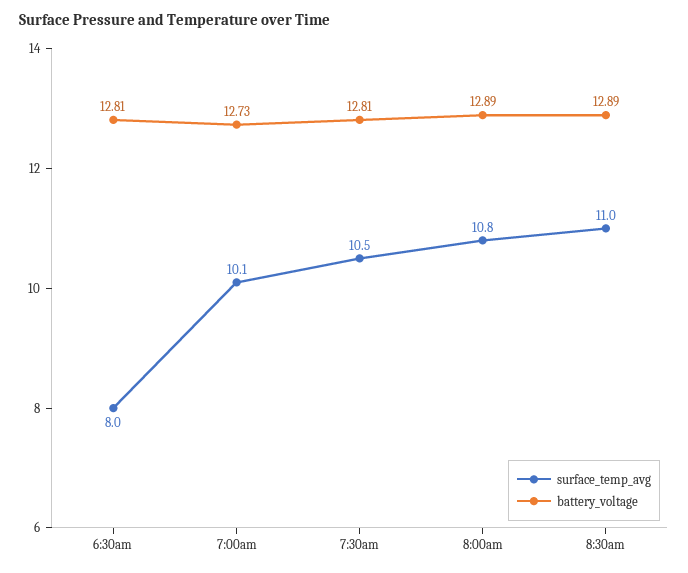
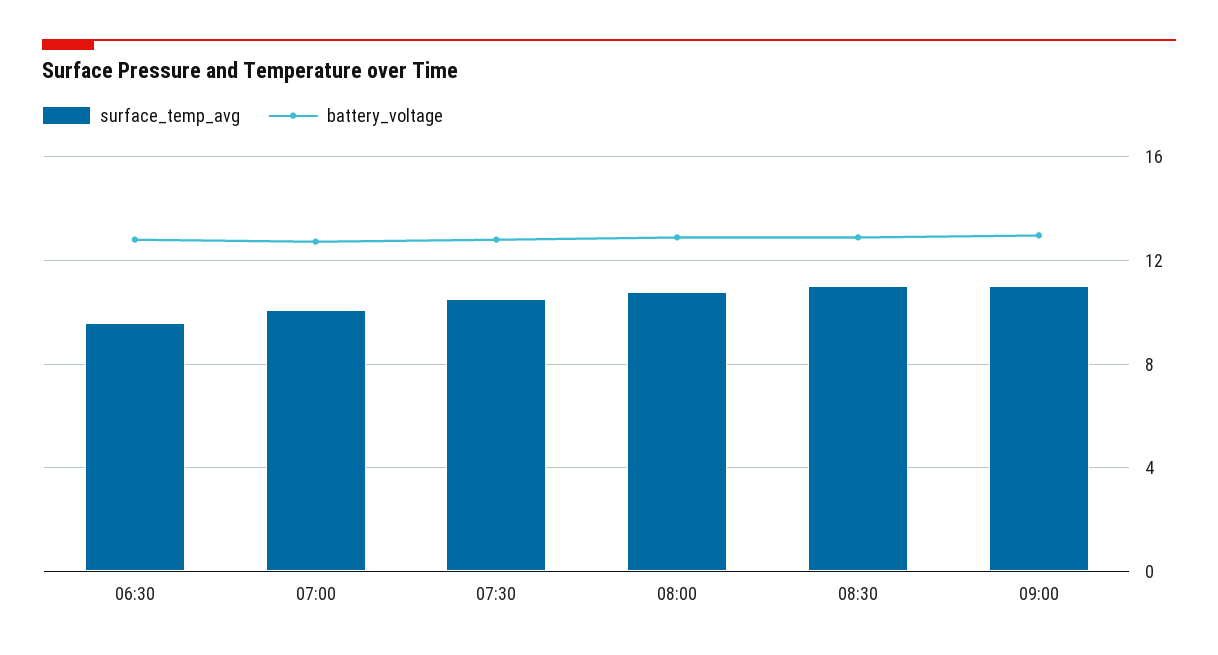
surface_temp_avg, 6:30am: 8 -> 9.5
surface_temp_avg, 09:00: none -> 11
battery_voltage, 09:00: none -> 13

